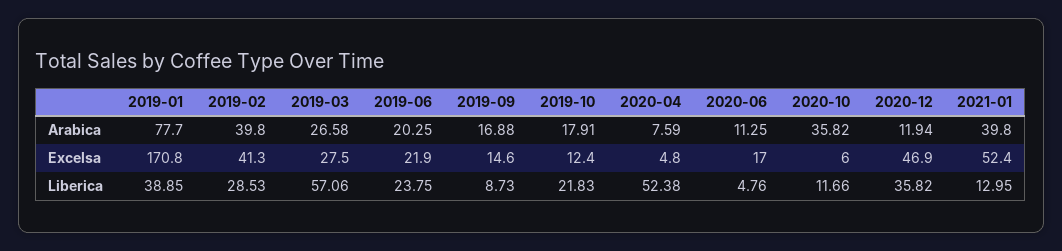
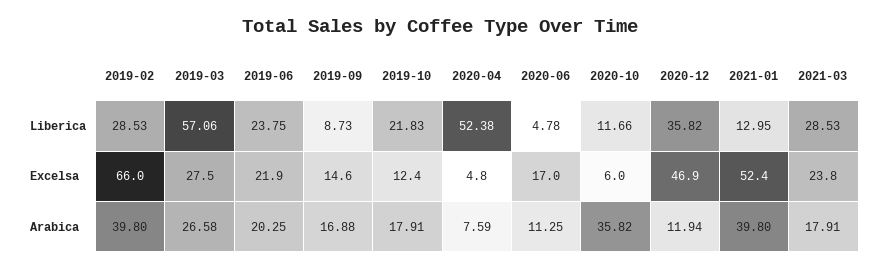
2019-01, Arabica: 77.7 -> none
2019-01, Excelsa: 170.8 -> none
2019-02, Excelsa: 41.3 -> 66
2019-01, Liberica: 38.85 -> none
2020-06, Liberica: 4.76 -> 4.78
2021-03, Liberica: none -> 28.53
2021-03, Excelsa: none -> 23.8
2021-03, Arabica: none -> 17.91

